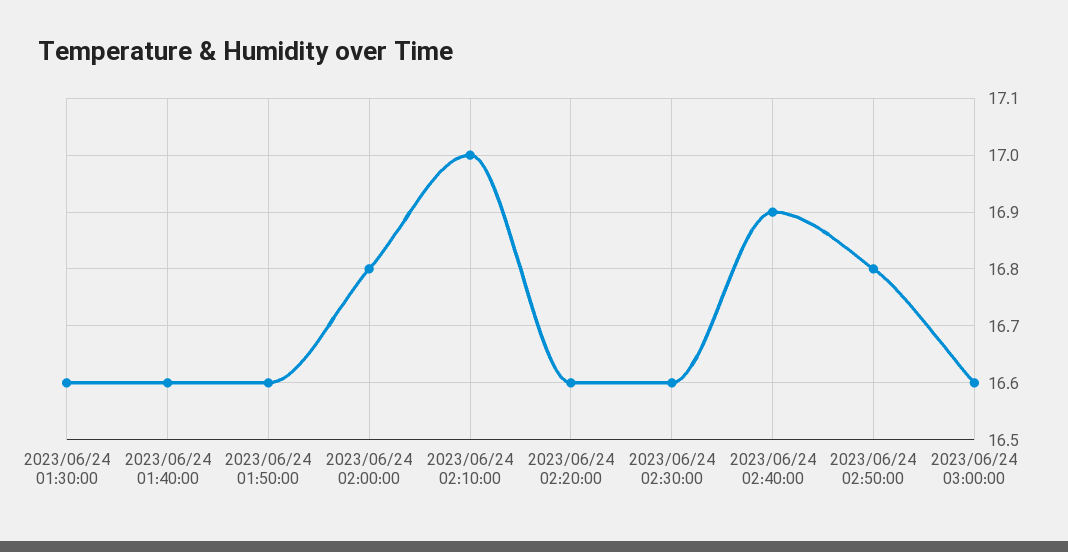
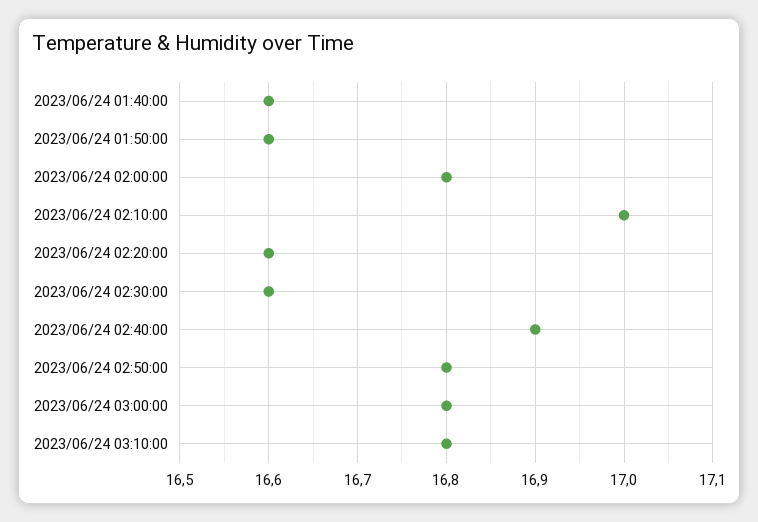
2023/06/24 01:30:00: 16.6 -> none
2023/06/24 03:00:00: 16.6 -> 16.8
2023/06/24 03:10:00: none -> 16.8

